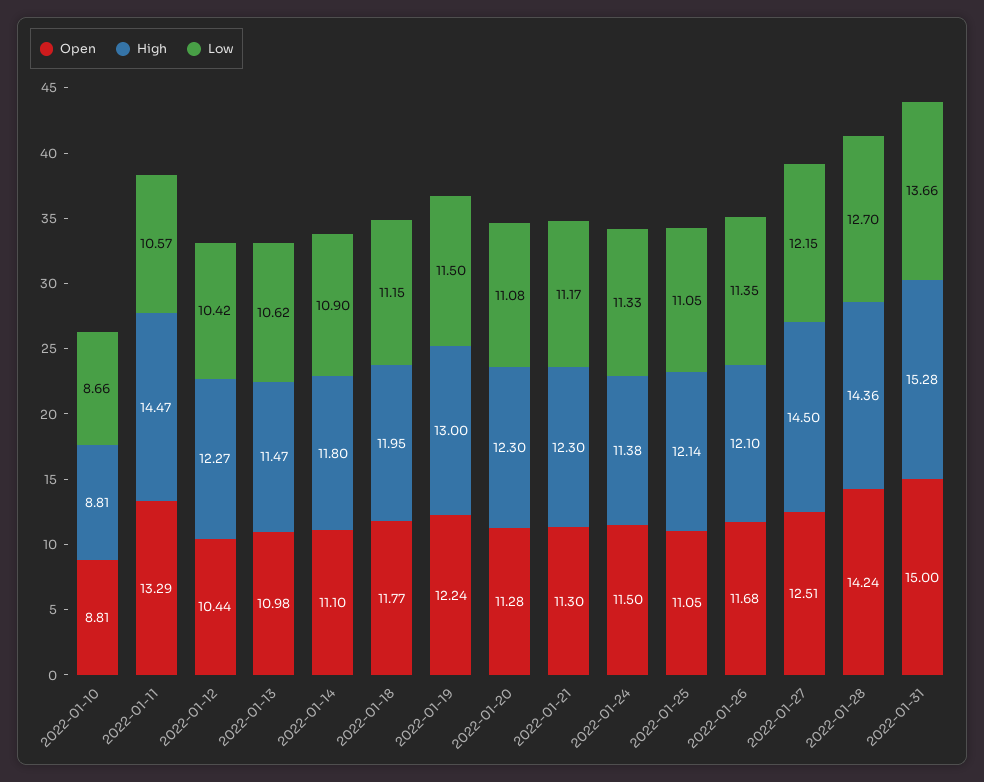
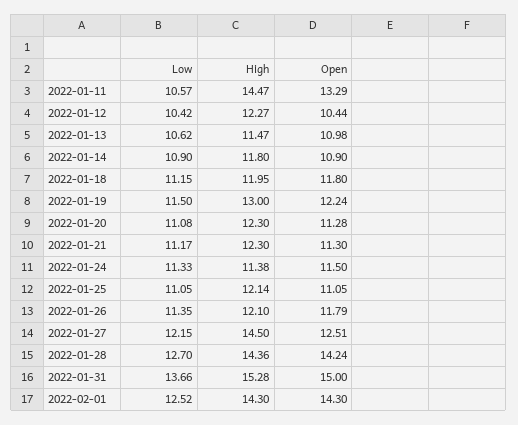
Open, 2022-01-10: 8.81 -> none
High, 2022-01-10: 8.81 -> none
Low, 2022-01-10: 8.66 -> none
Open, 2022-01-14: 11.1 -> 10.9
Open, 2022-01-18: 11.77 -> 11.8
Open, 2022-01-26: 11.68 -> 11.79
Low, 2022-02-01: none -> 12.52
High, 2022-02-01: none -> 14.3
Open, 2022-02-01: none -> 14.3

